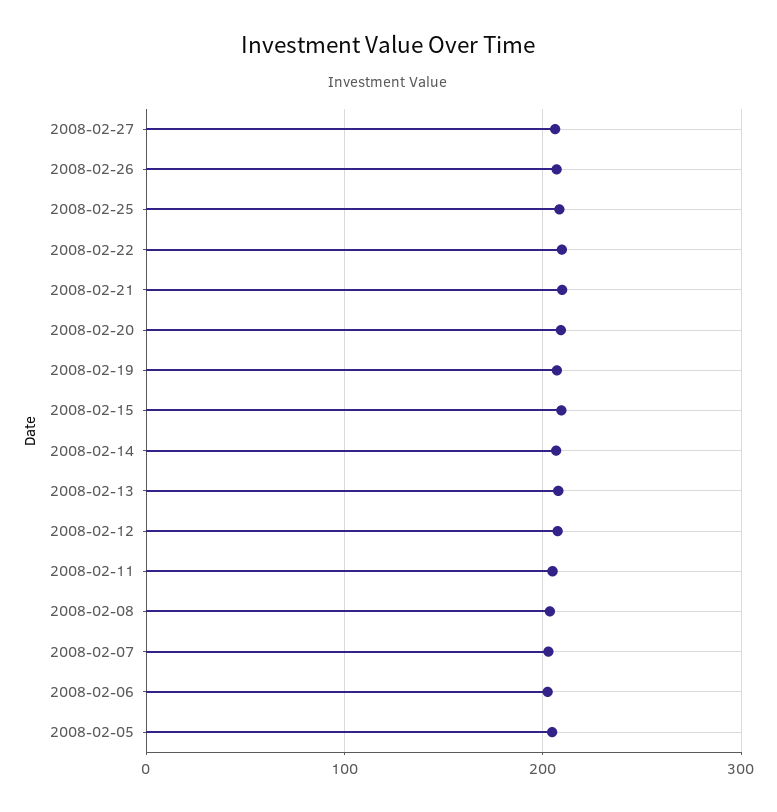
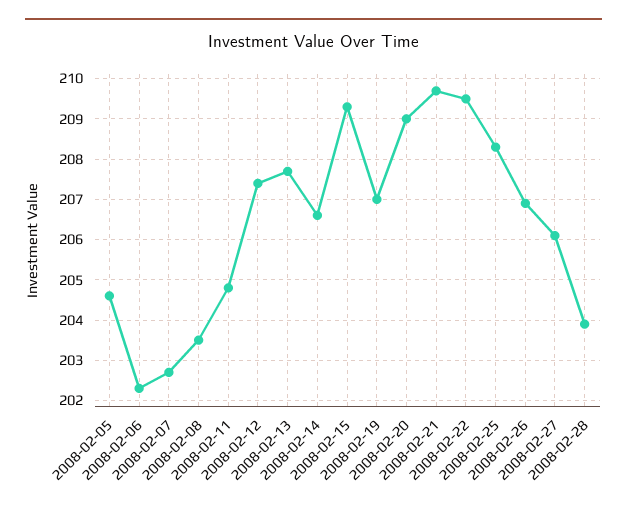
2008-02-28: none -> 204

